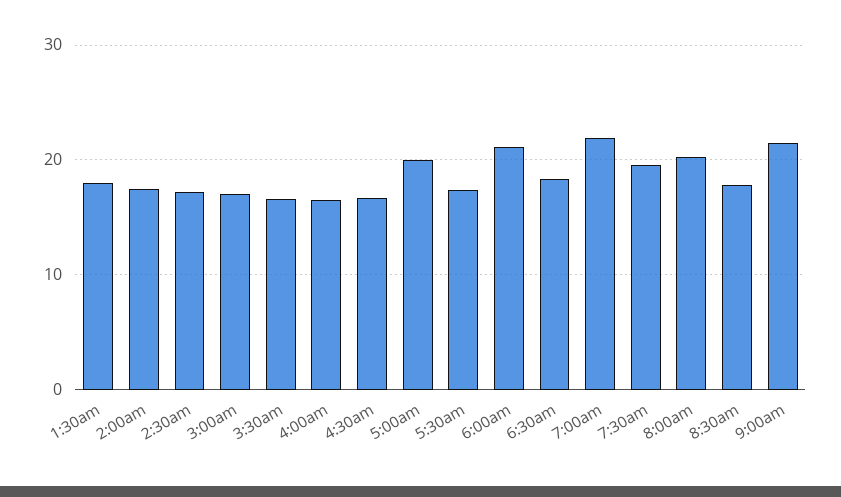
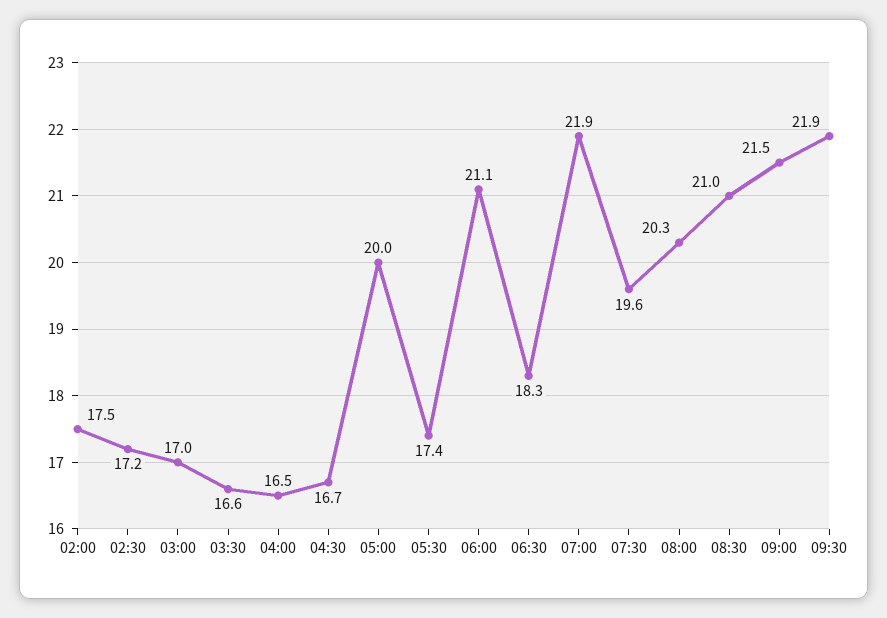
1:30am: 18 -> none
8:30am: 18 -> 21
09:30: none -> 21.9

